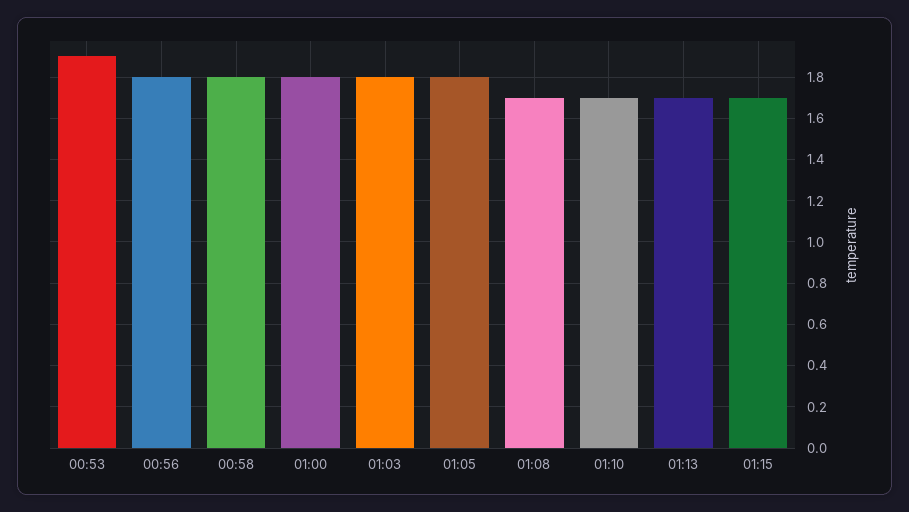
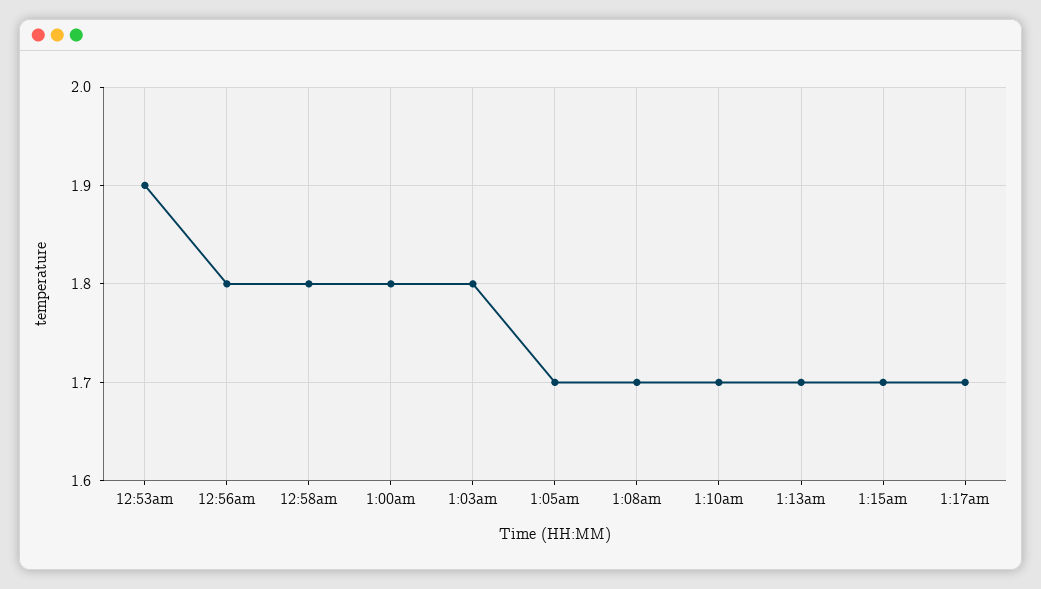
01:05: 1.8 -> 1.7
1:17am: none -> 1.7

